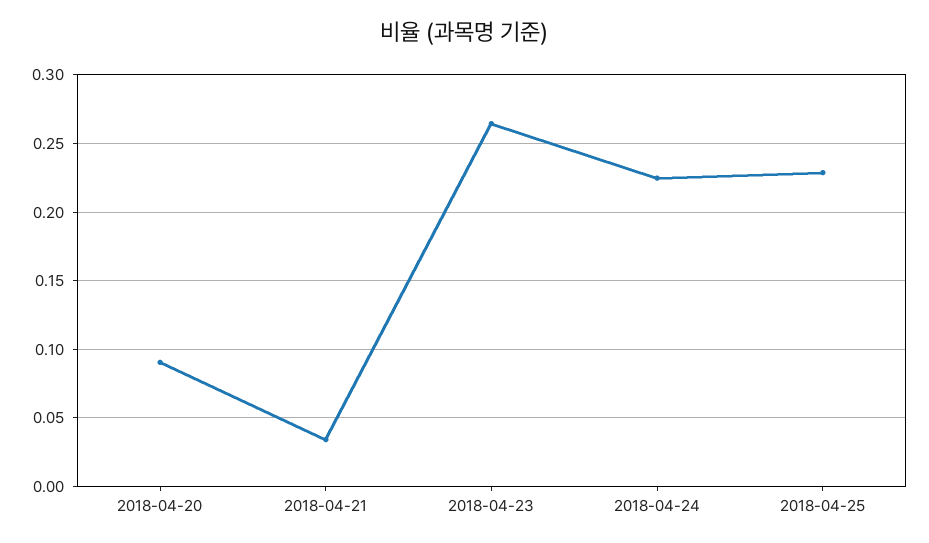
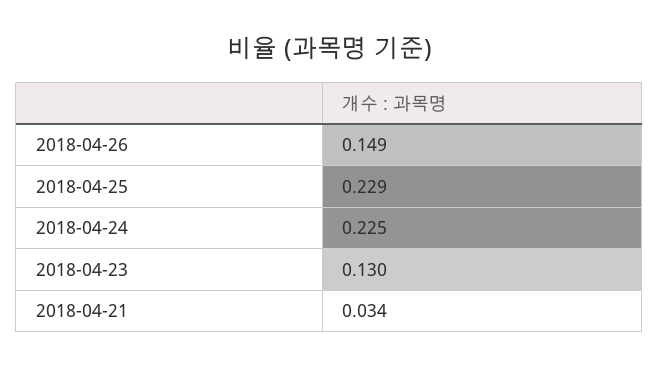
2018-04-20: 0.09 -> none
2018-04-23: 0.265 -> 0.13
2018-04-26: none -> 0.149

